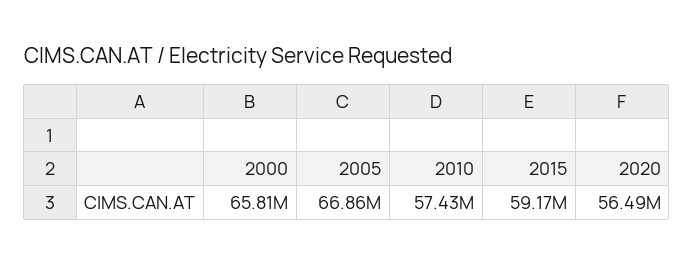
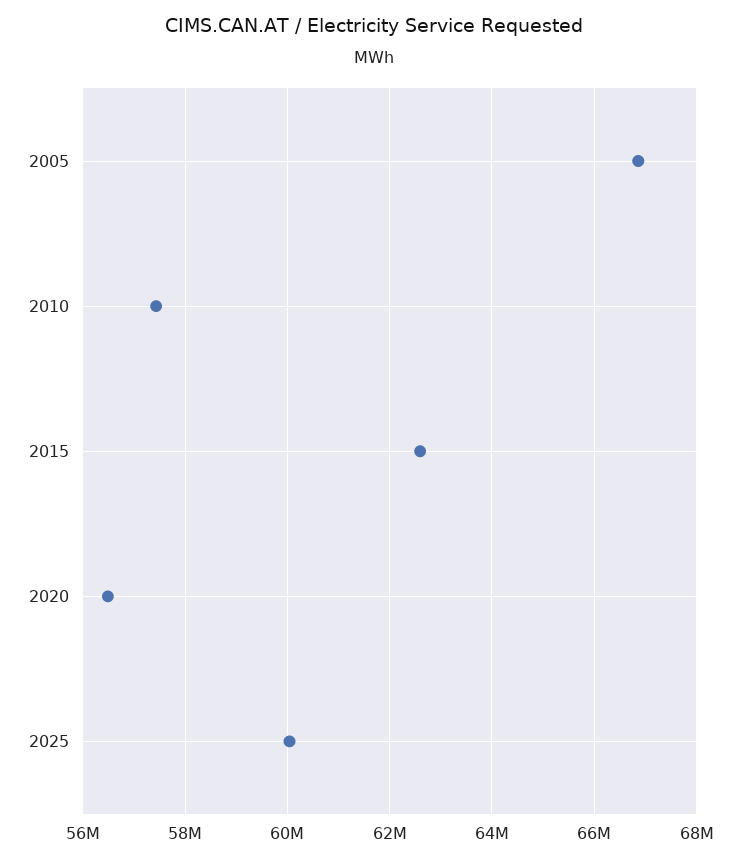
2000: 65810000 -> none
2015: 59170000 -> 62600000
2025: none -> 60000000

